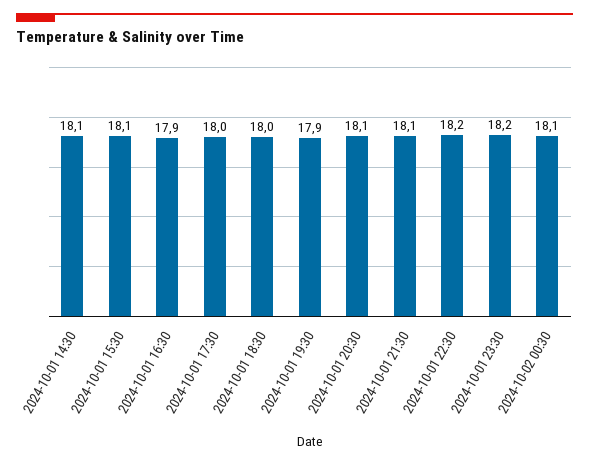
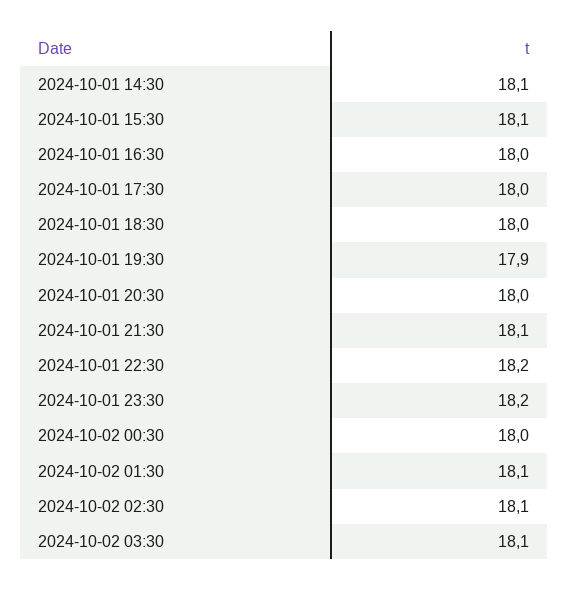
2024-10-01 16:30: 17.9 -> 18
2024-10-01 20:30: 18.1 -> 18
2024-10-02 00:30: 18.1 -> 18
2024-10-02 01:30: none -> 18.1
2024-10-02 02:30: none -> 18.1
2024-10-02 03:30: none -> 18.1

